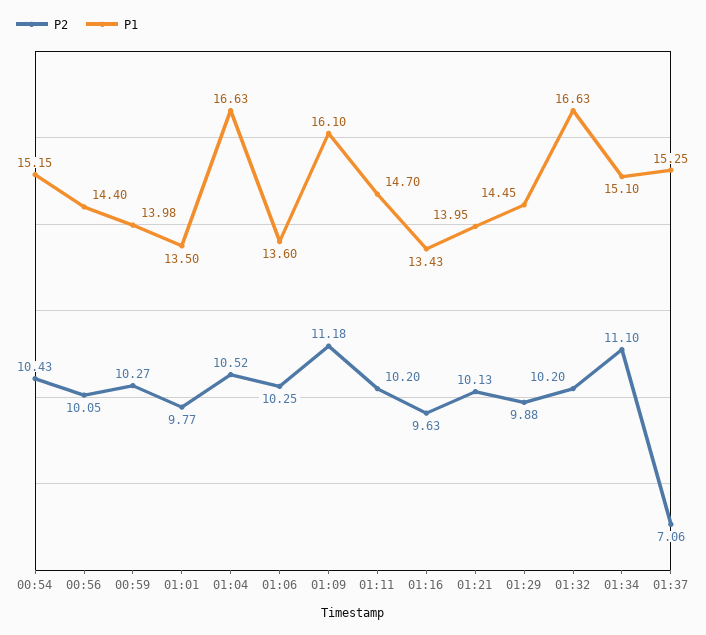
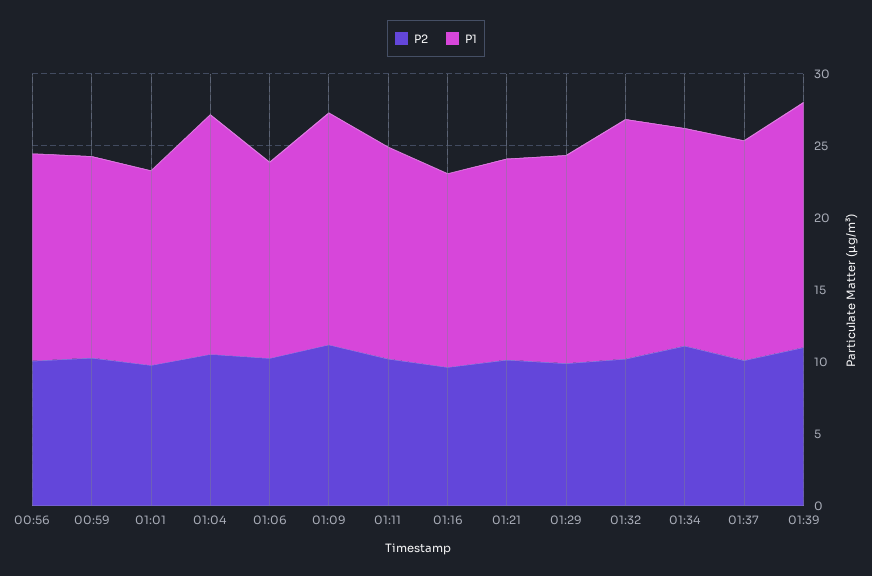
P2, 00:54: 10.43 -> none
P1, 00:54: 15.15 -> none
P2, 01:37: 7.06 -> 10
P2, 01:39: none -> 11
P1, 01:39: none -> 17

